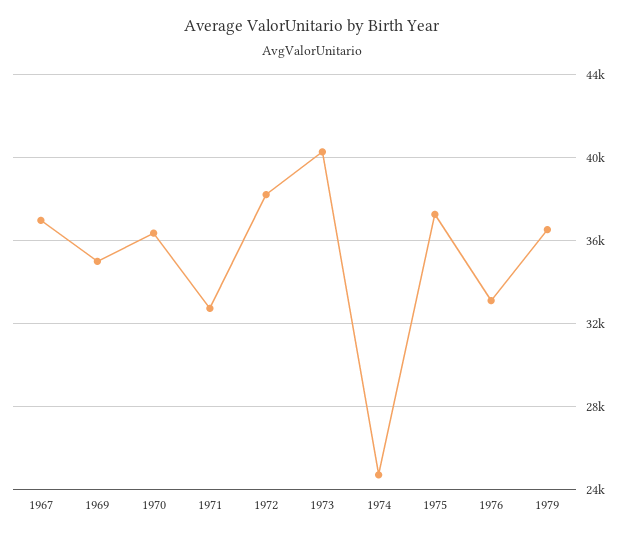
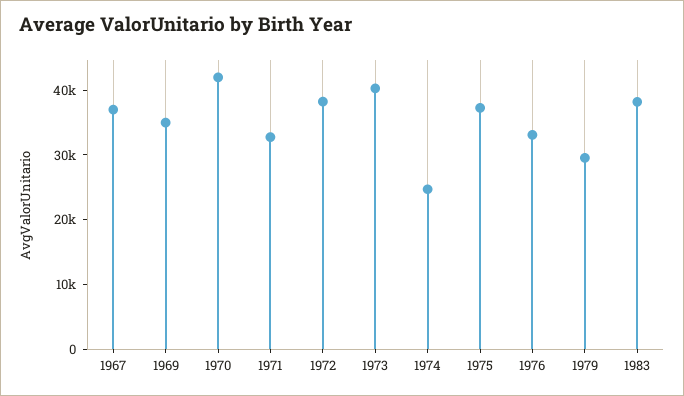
1970: 36500 -> 42000
1979: 36500 -> 30000
1983: none -> 38000

